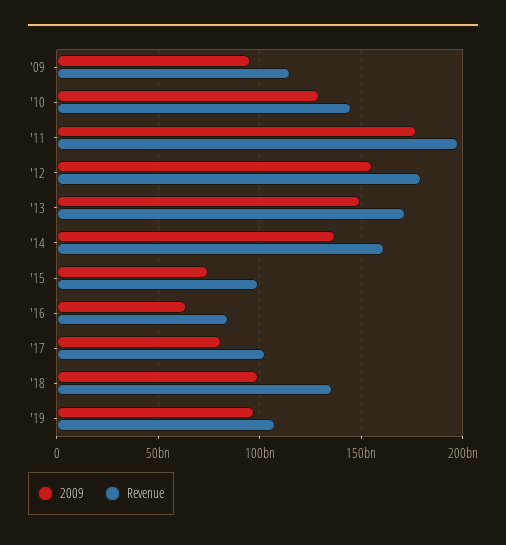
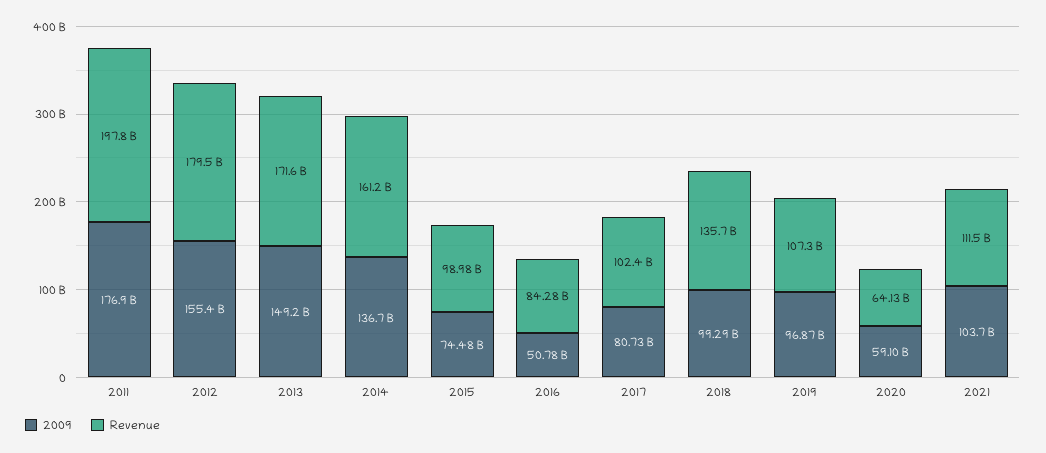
2009, '09: 95000000000 -> none
Revenue, '09: 115000000000 -> none
2009, '10: 130000000000 -> none
Revenue, '10: 145000000000 -> none
2009, '16: 65000000000 -> 50780000000
2009, 2020: none -> 59100000000
Revenue, 2020: none -> 64130000000
2009, 2021: none -> 103700000000
Revenue, 2021: none -> 111500000000

